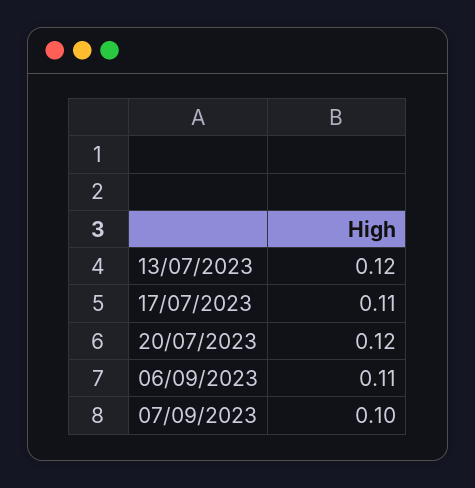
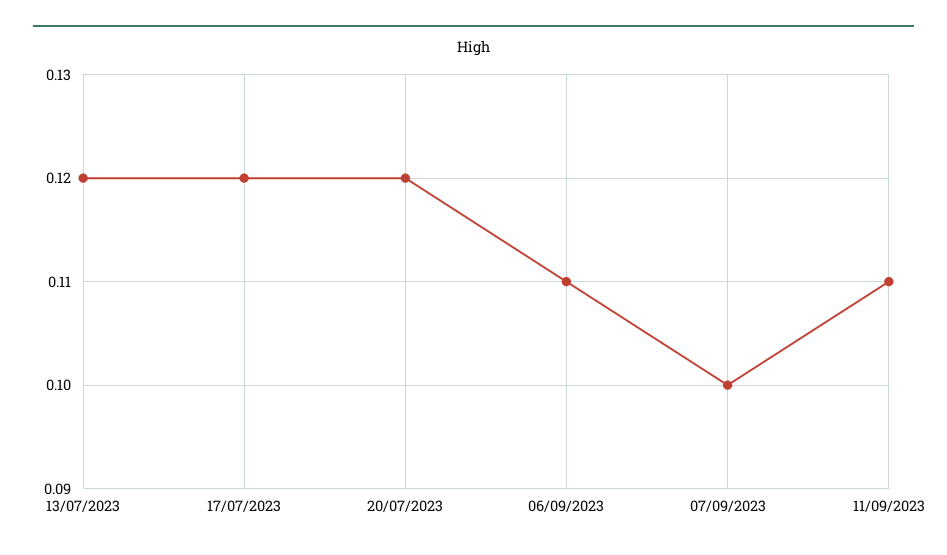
17/07/2023: 0.11 -> 0.12
11/09/2023: none -> 0.11

